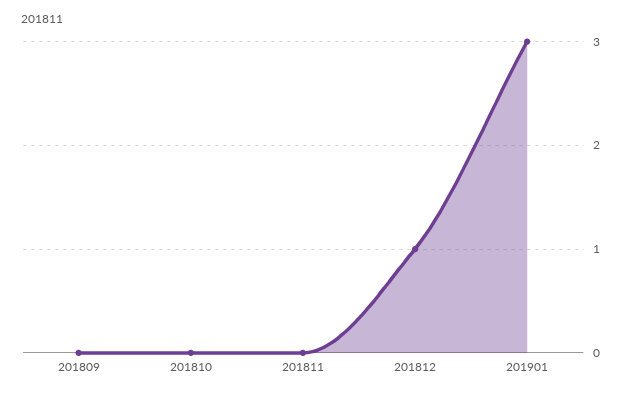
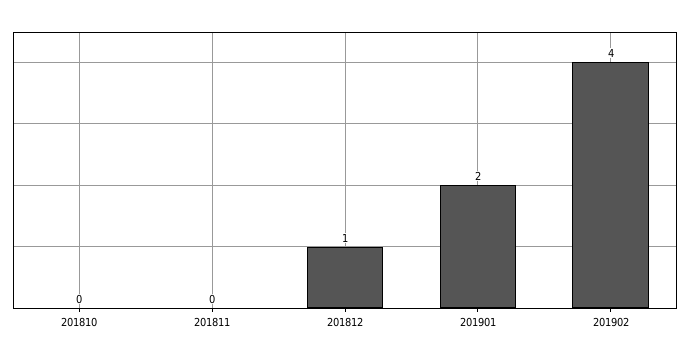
201809: 0 -> none
201901: 3 -> 2
201902: none -> 4

